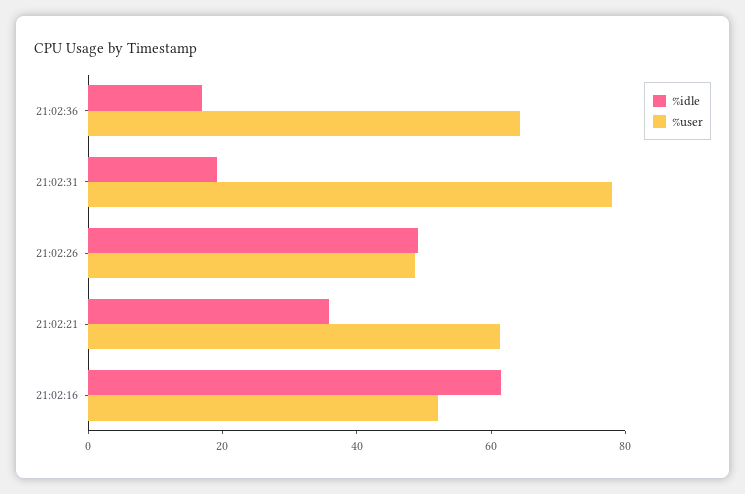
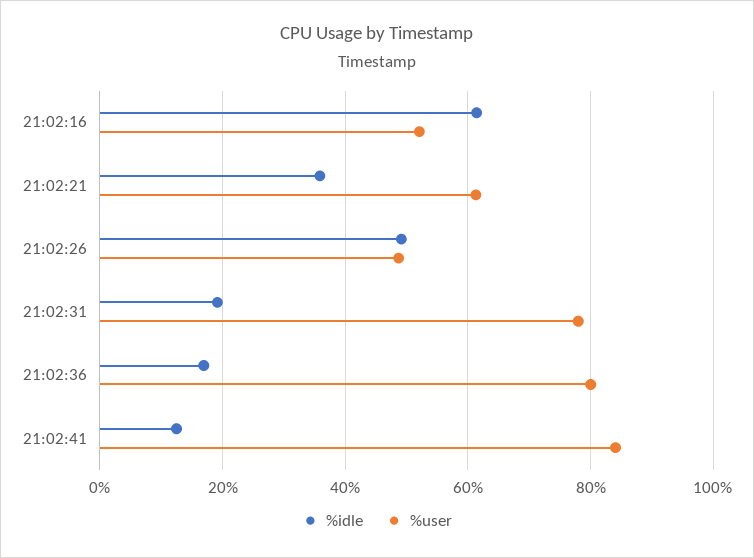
%user, 21:02:36: 65 -> 80
%idle, 21:02:41: none -> 12
%user, 21:02:41: none -> 84

